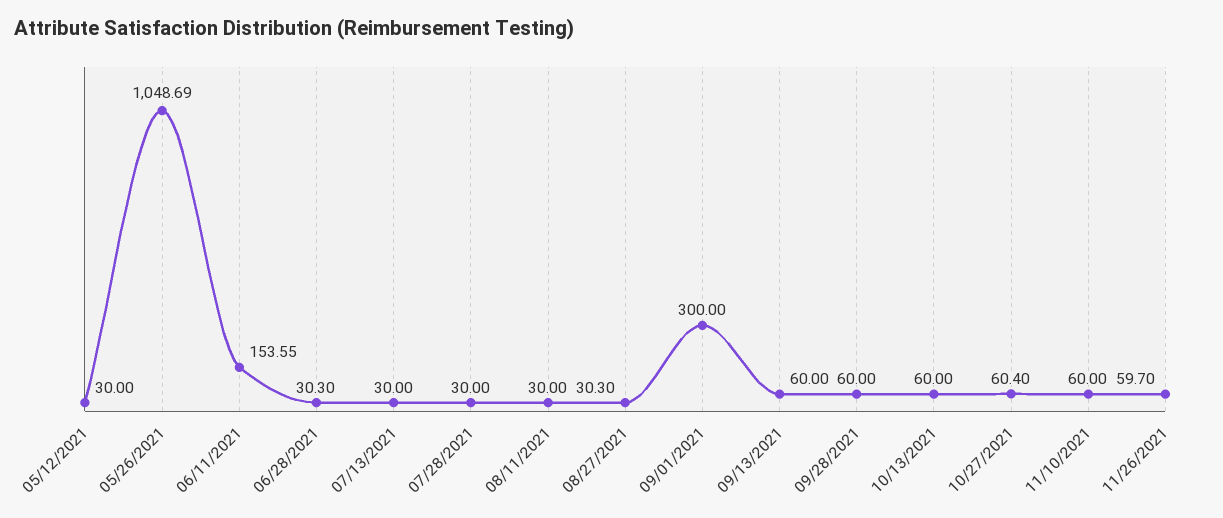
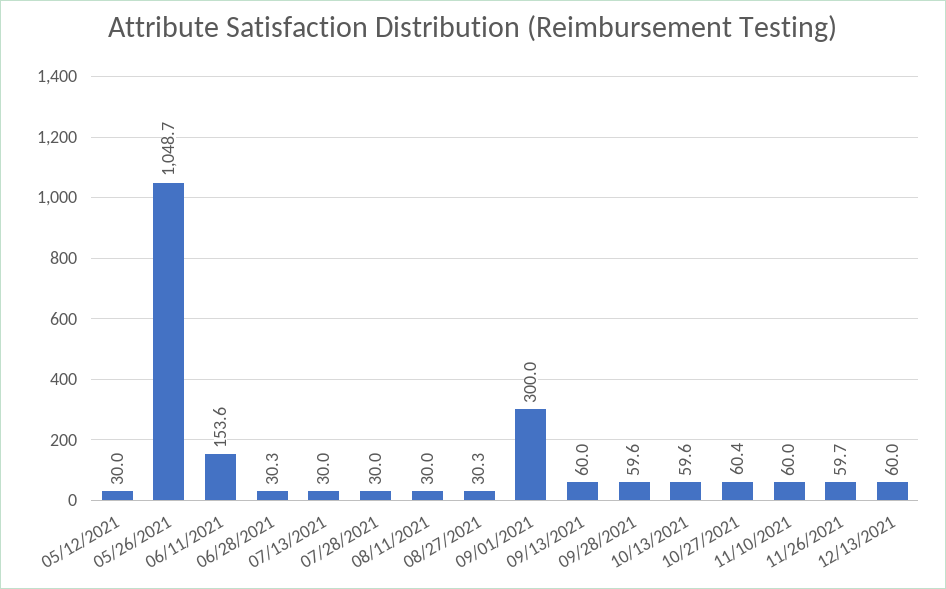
09/28/2021: 60 -> 59.6
10/13/2021: 60 -> 59.6
12/13/2021: none -> 60

